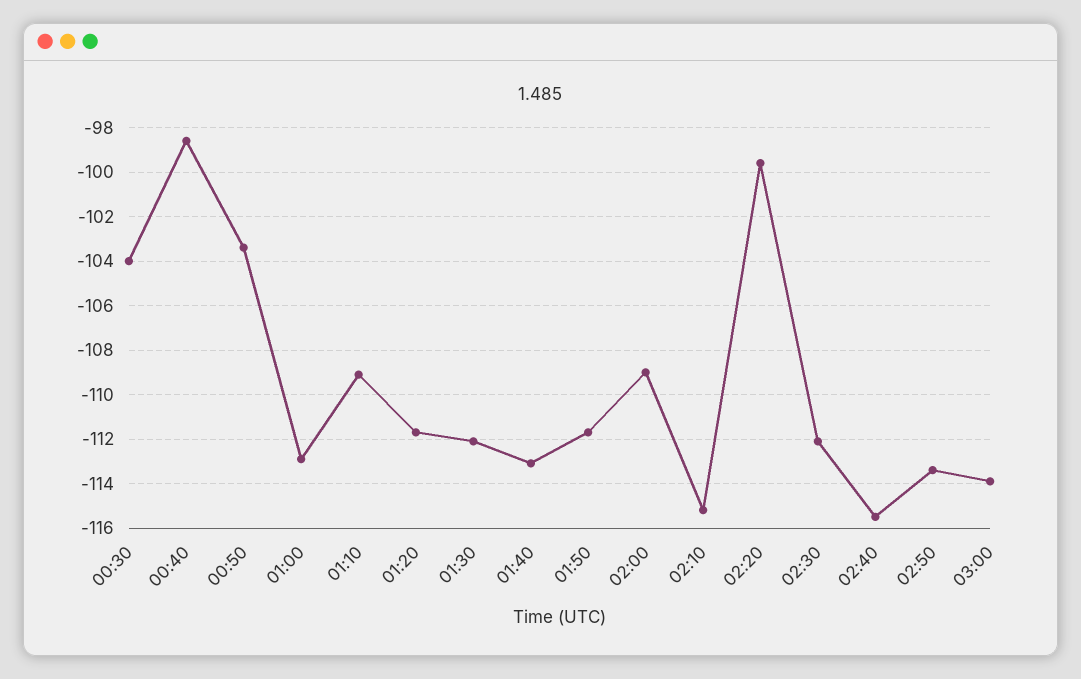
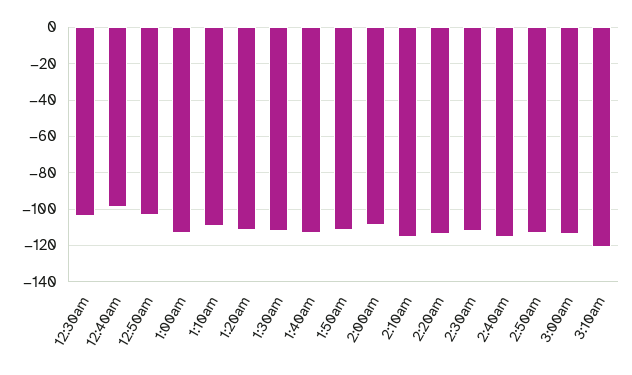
02:20: -99.5 -> -115
3:10am: none -> -120

